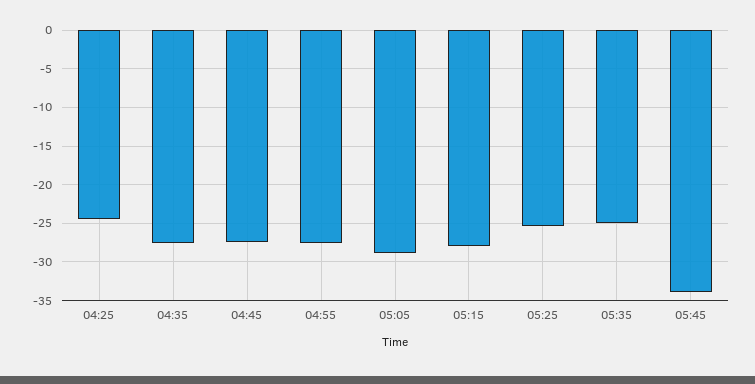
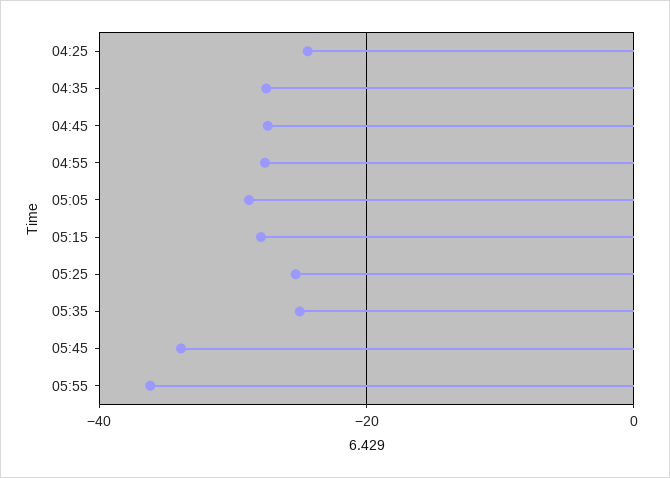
05:55: none -> -36

